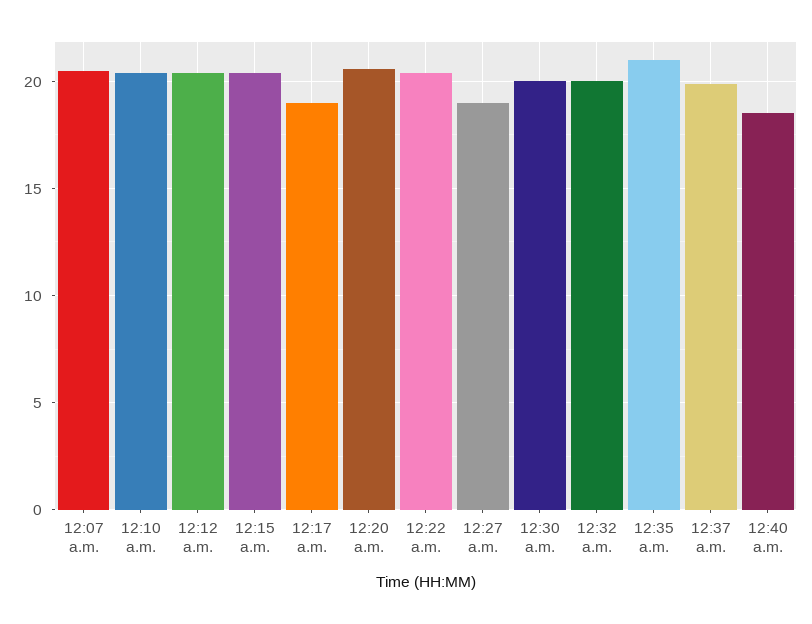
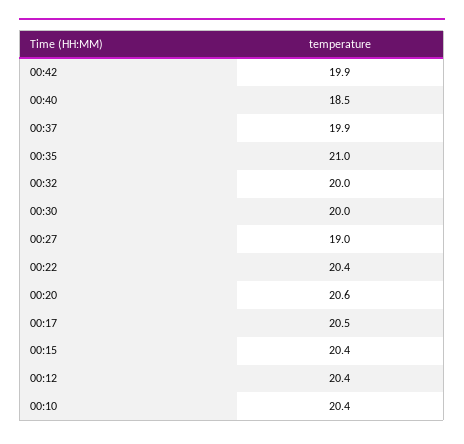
12:07 a.m.: 20.5 -> none
12:17 a.m.: 19 -> 20.5
00:42: none -> 19.9

